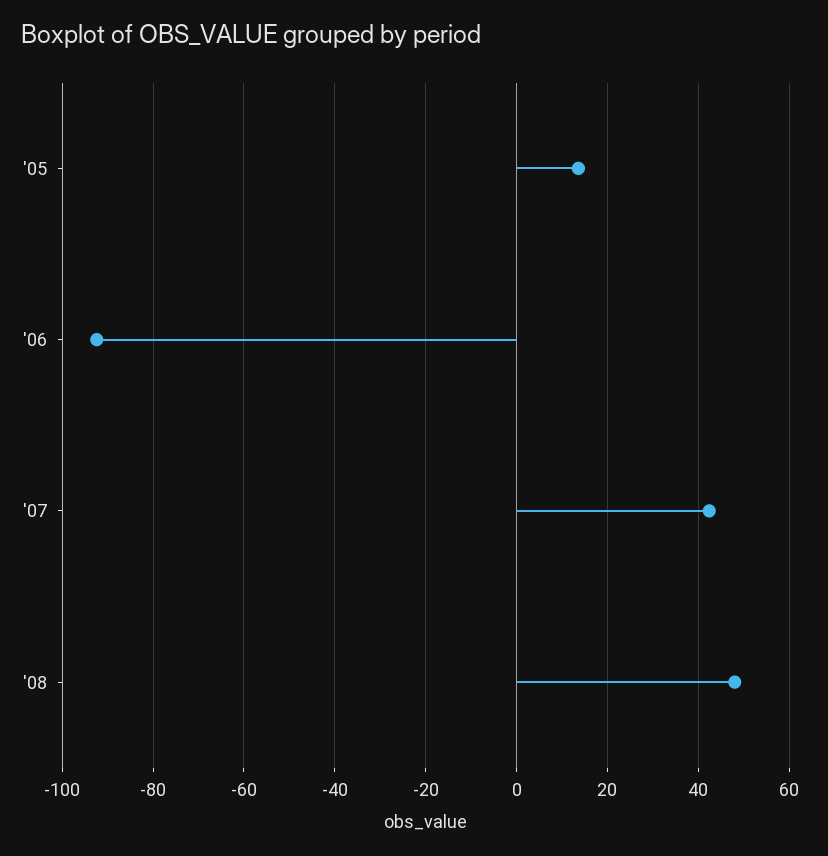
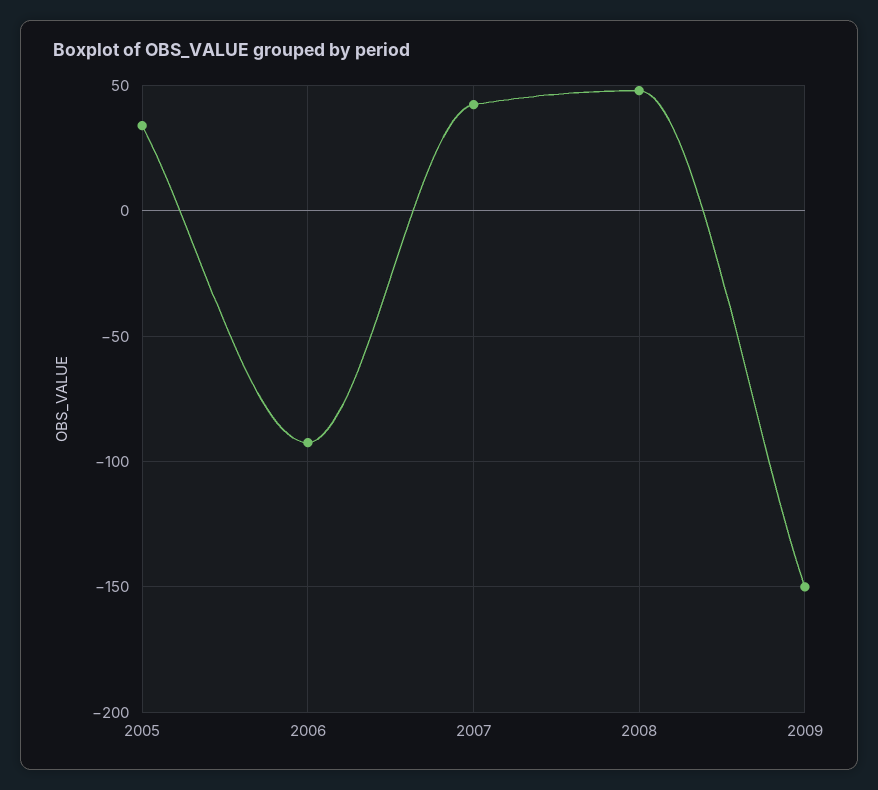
'05: 14 -> 35
2009: none -> -150

